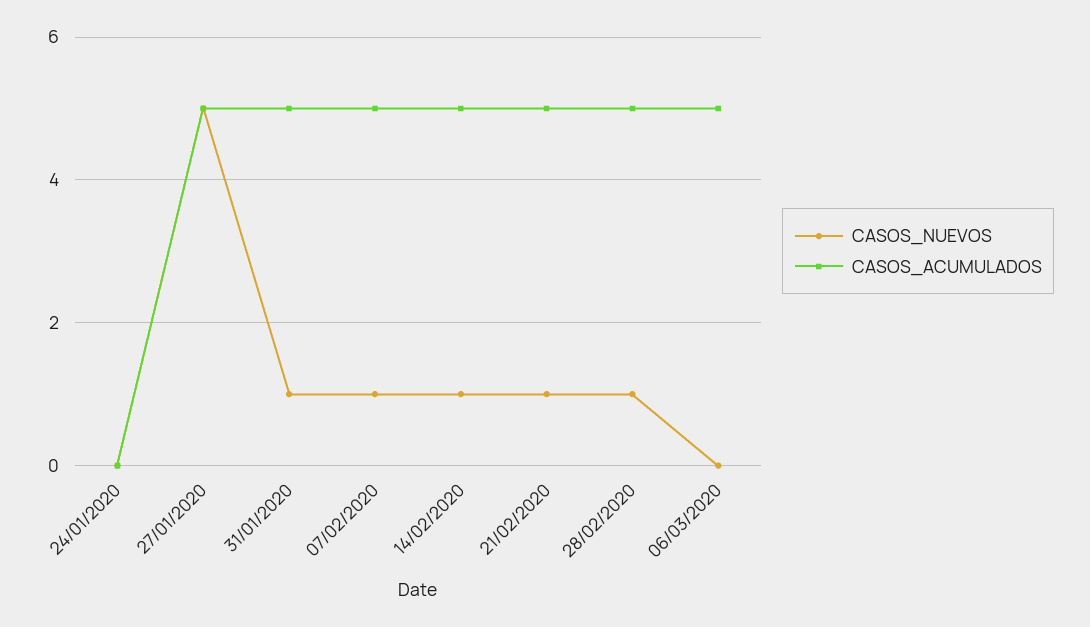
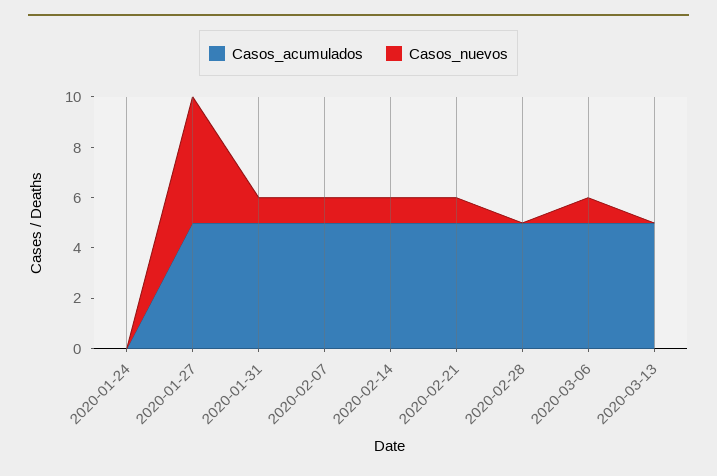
CASOS_NUEVOS, 28/02/2020: 1 -> 0
CASOS_NUEVOS, 06/03/2020: 0 -> 1
CASOS_ACUMULADOS, 2020-03-13: none -> 5
CASOS_NUEVOS, 2020-03-13: none -> 0

